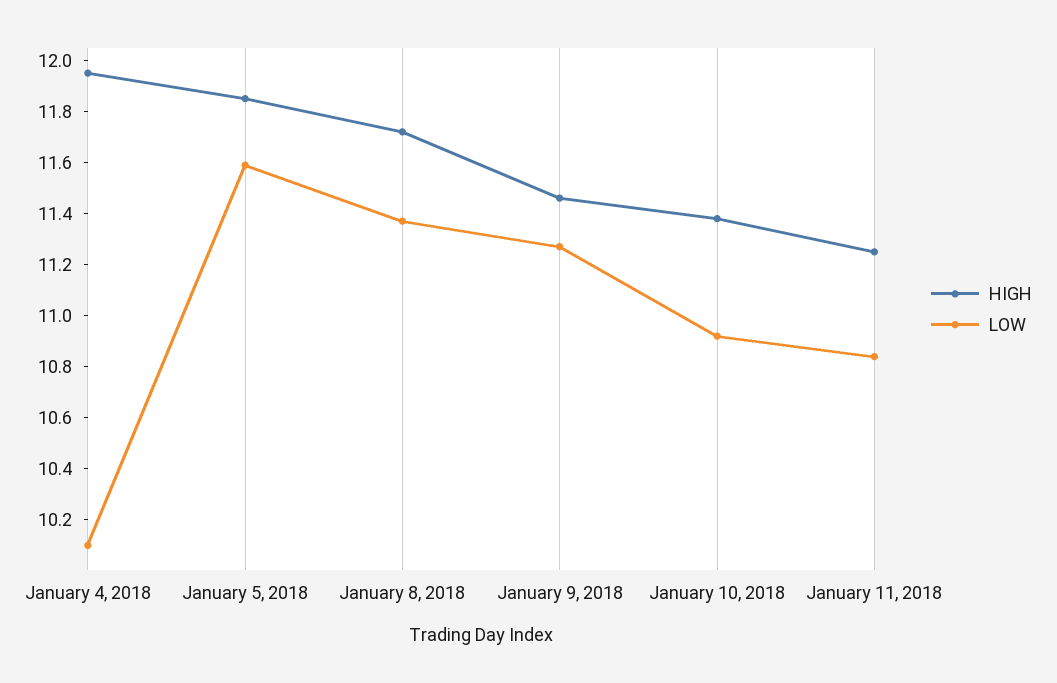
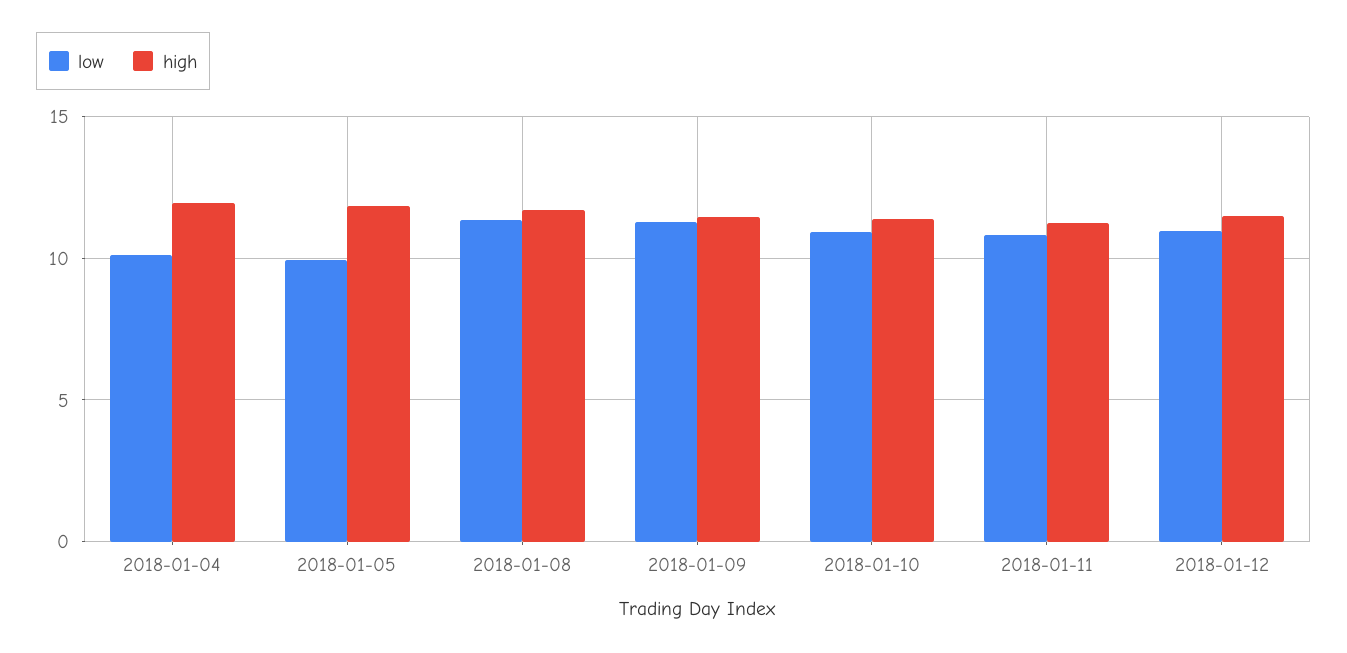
LOW, January 5, 2018: 11.6 -> 10
LOW, 2018-01-12: none -> 11
HIGH, 2018-01-12: none -> 11.5

